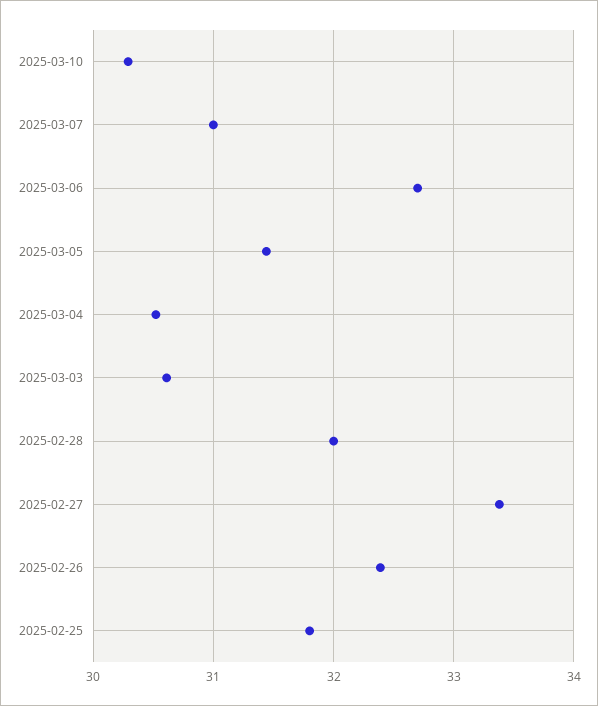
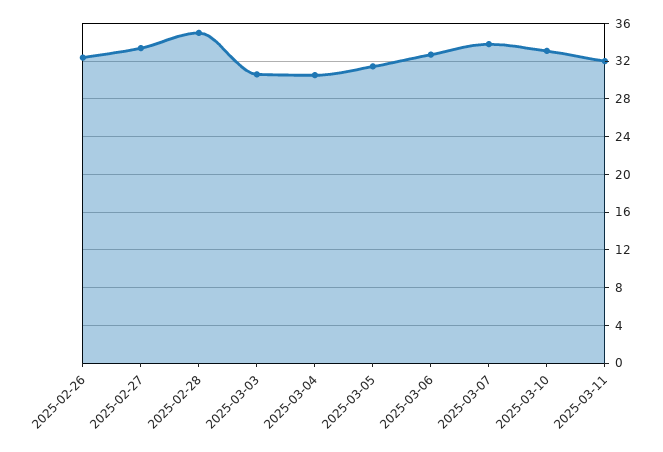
2025-03-10: 30.3 -> 33
2025-03-07: 31 -> 34
2025-02-28: 32 -> 35
2025-02-25: 31.8 -> none
2025-03-11: none -> 32

